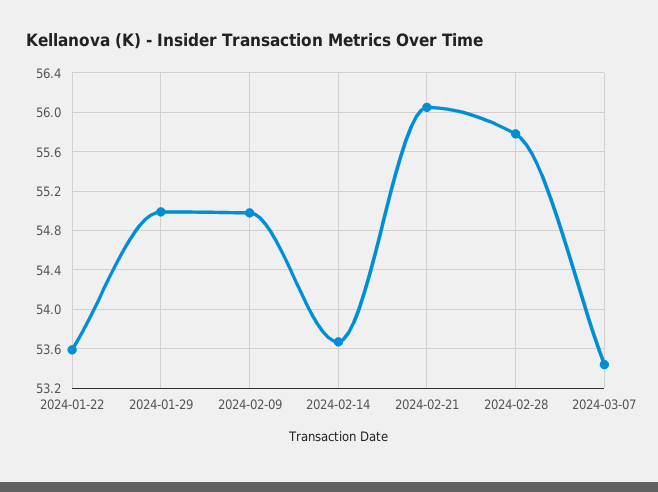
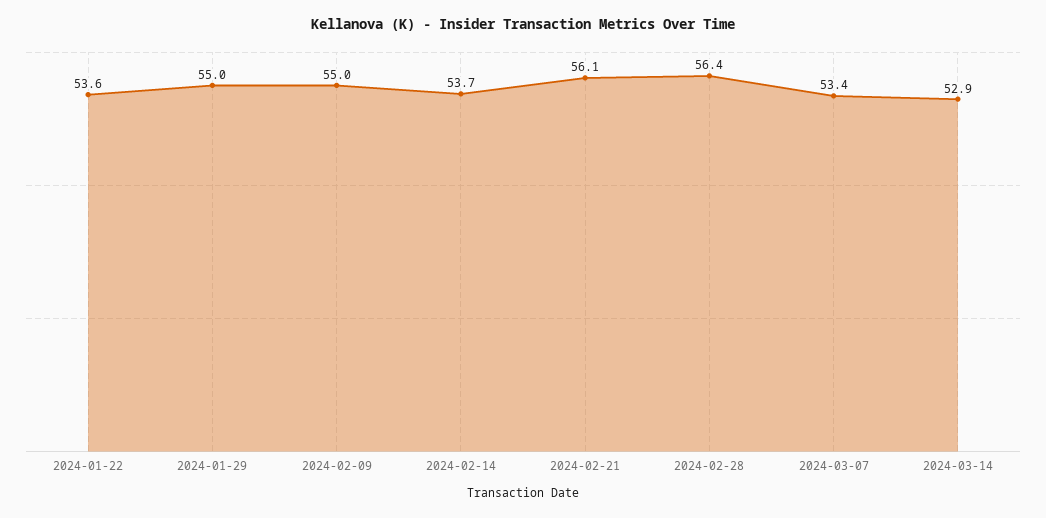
2024-02-28: 55.8 -> 56.4
2024-03-14: none -> 52.9

